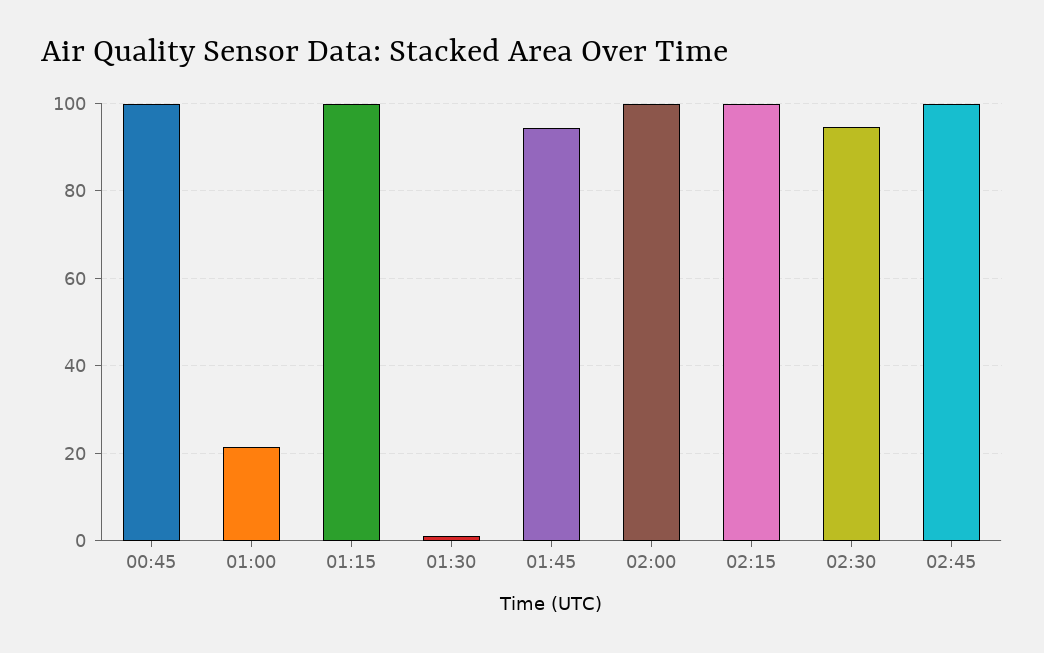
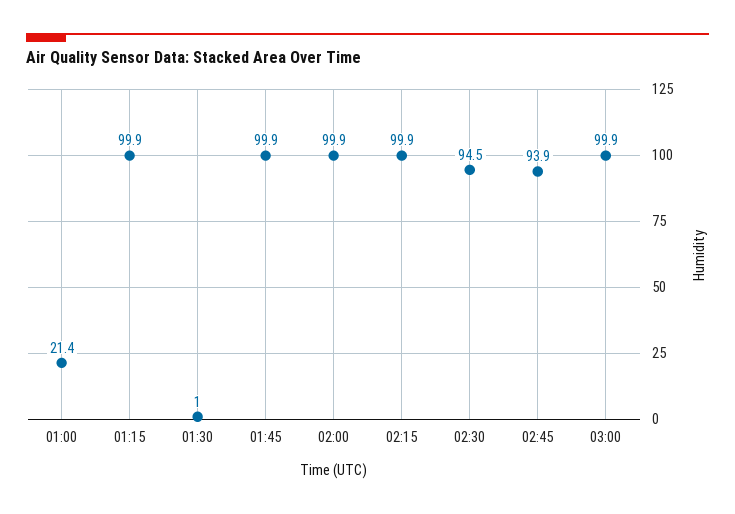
00:45: 100 -> none
01:45: 94 -> 99.9
02:45: 100 -> 93.9
03:00: none -> 99.9

